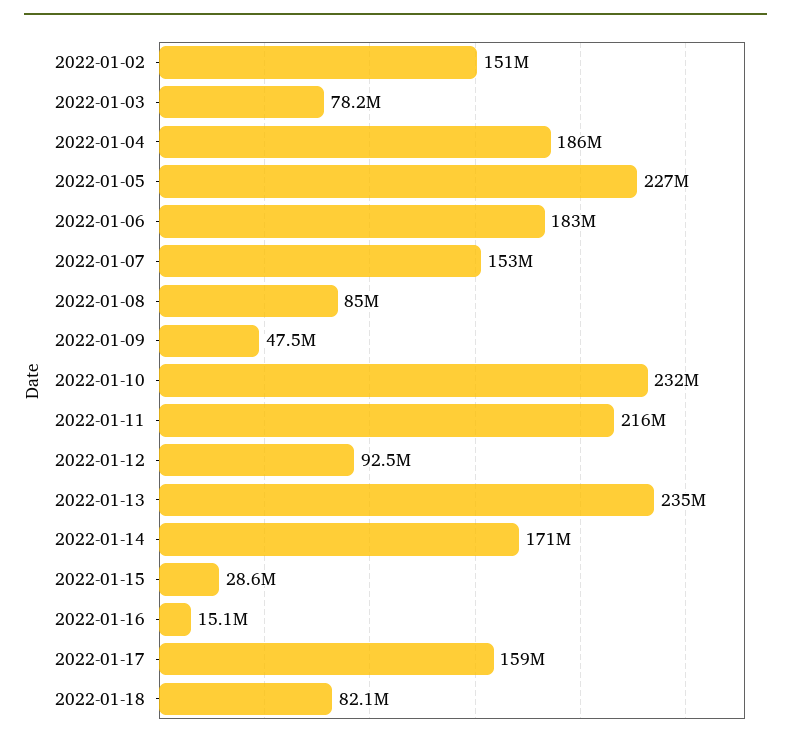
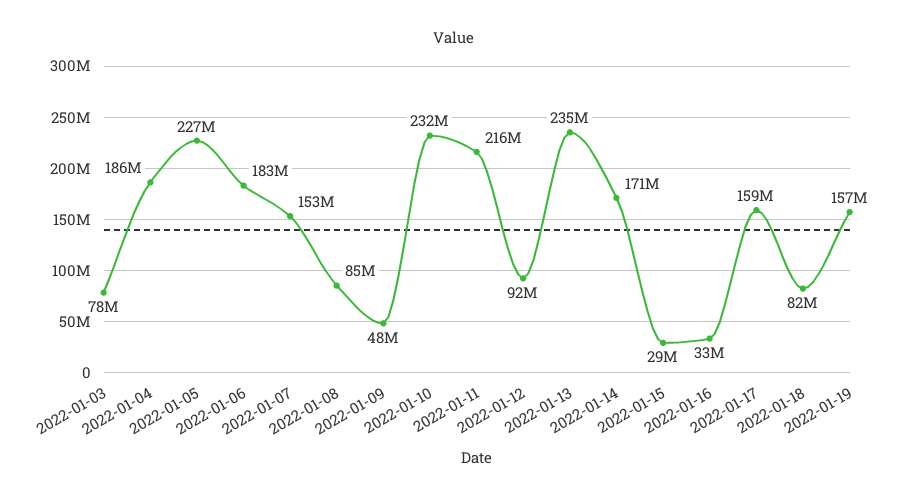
2022-01-02: 151000000 -> none
2022-01-16: 15100000 -> 33000000
2022-01-19: none -> 157000000

